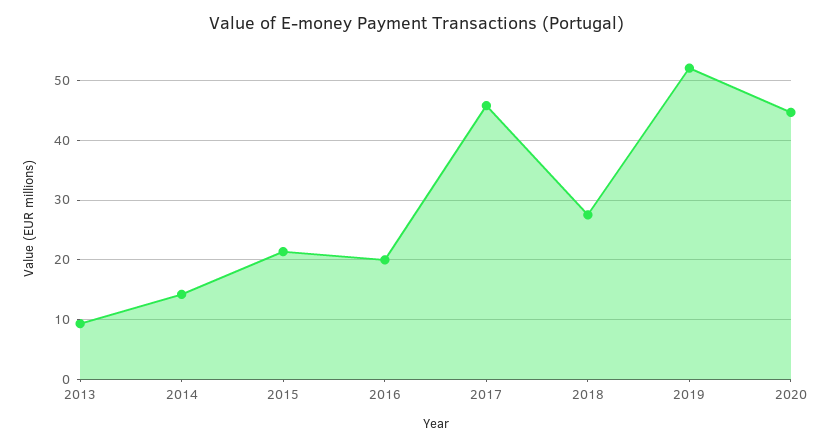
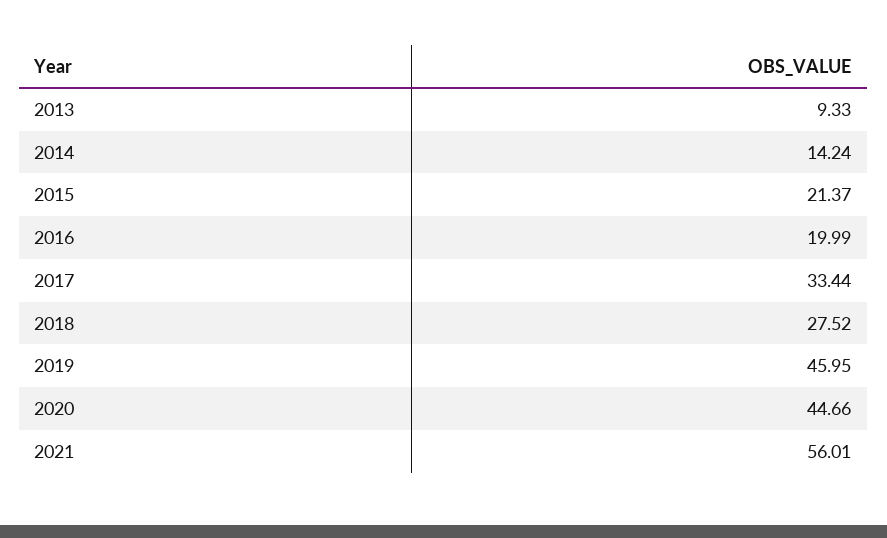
2017: 46 -> 33.44
2019: 52 -> 45.95
2021: none -> 56.01

